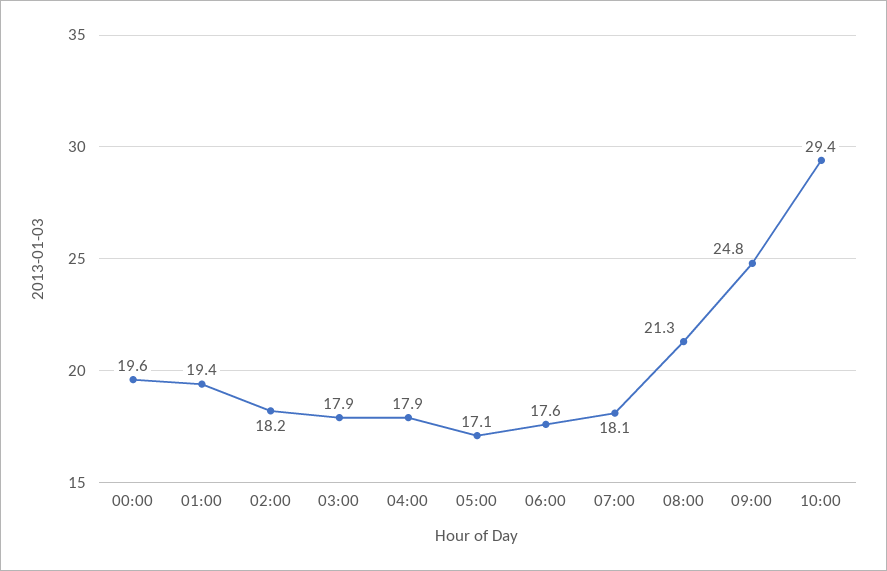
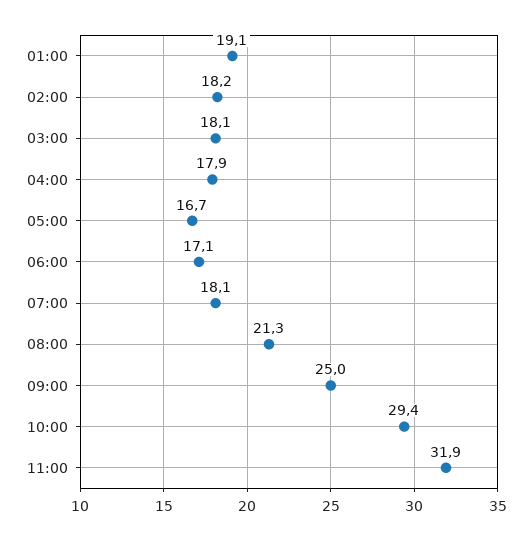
00:00: 19.6 -> none
01:00: 19.4 -> 19.1
03:00: 17.9 -> 18.1
05:00: 17.1 -> 16.7
06:00: 17.6 -> 17.1
09:00: 24.8 -> 25
11:00: none -> 31.9

